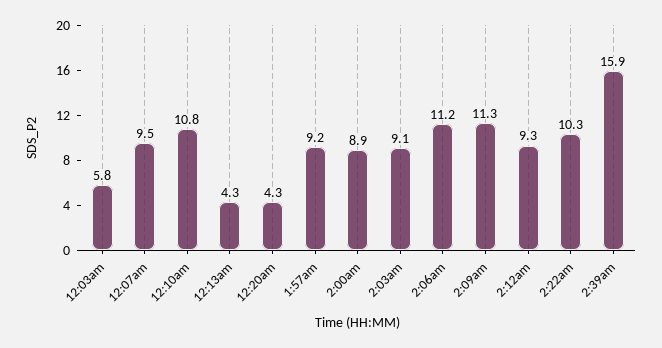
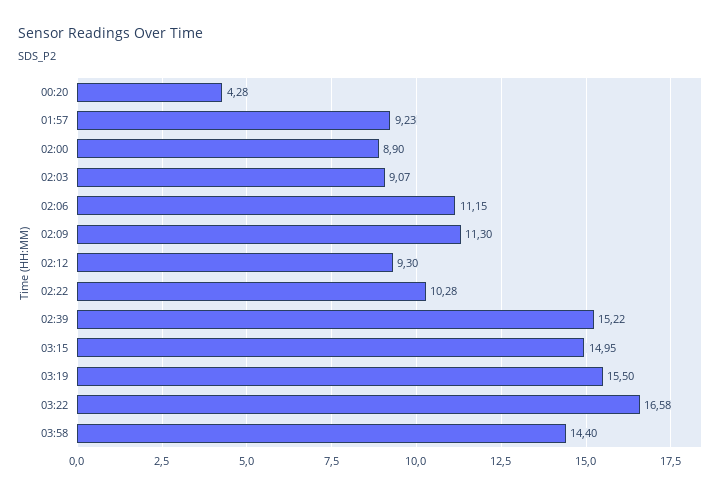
12:03am: 5.8 -> none
12:07am: 9.5 -> none
12:10am: 10.8 -> none
12:13am: 4.3 -> none
2:39am: 15.9 -> 15.22
03:15: none -> 14.95
03:19: none -> 15.5
03:22: none -> 16.58
03:58: none -> 14.4

